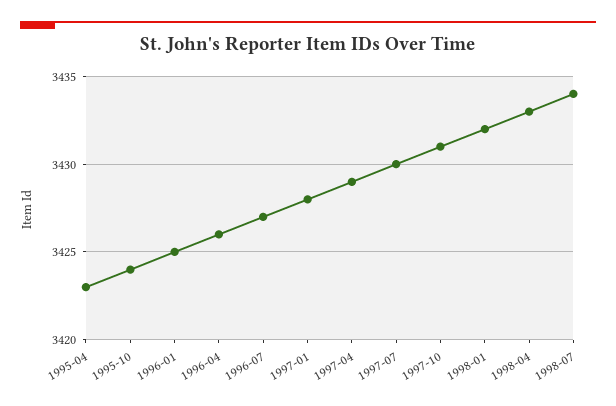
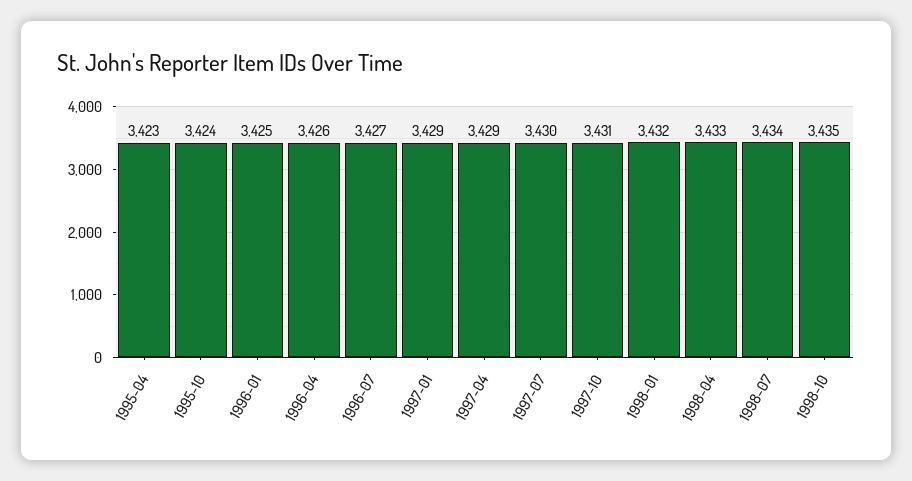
1997-01: 3428 -> 3429
1998-10: none -> 3435

